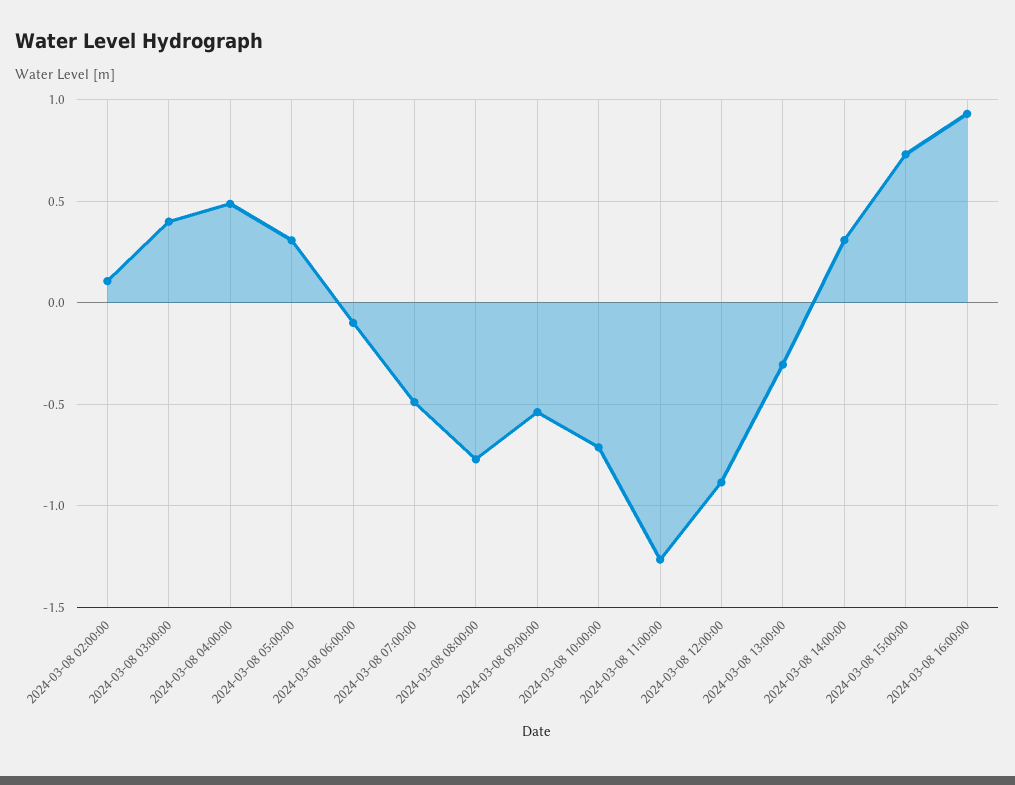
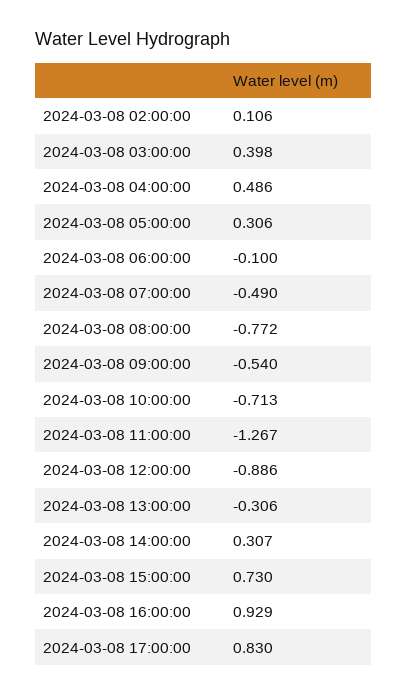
2024-03-08 17:00:00: none -> 0.83

